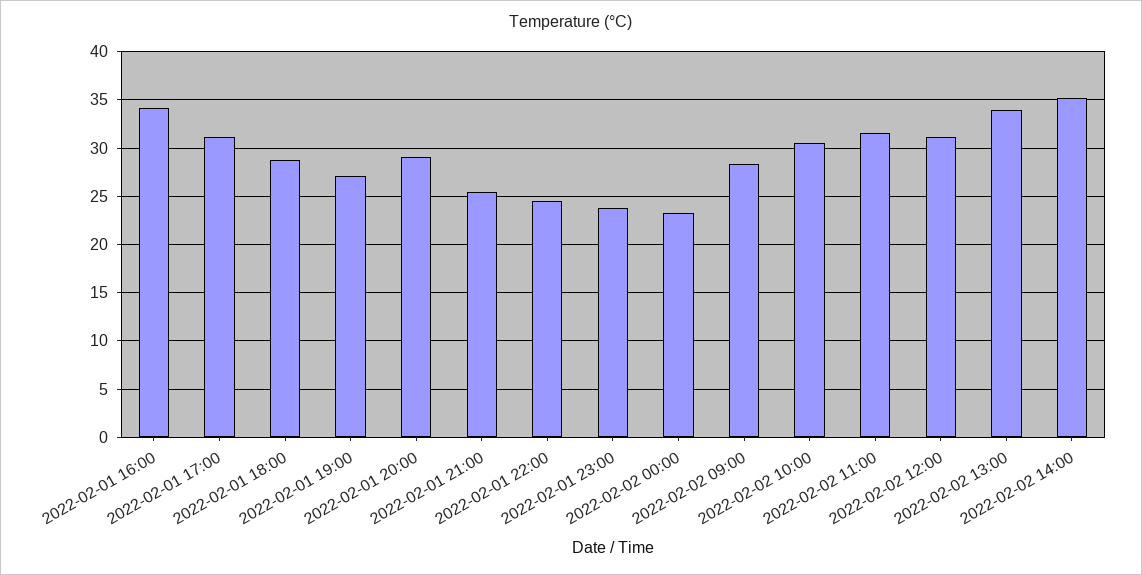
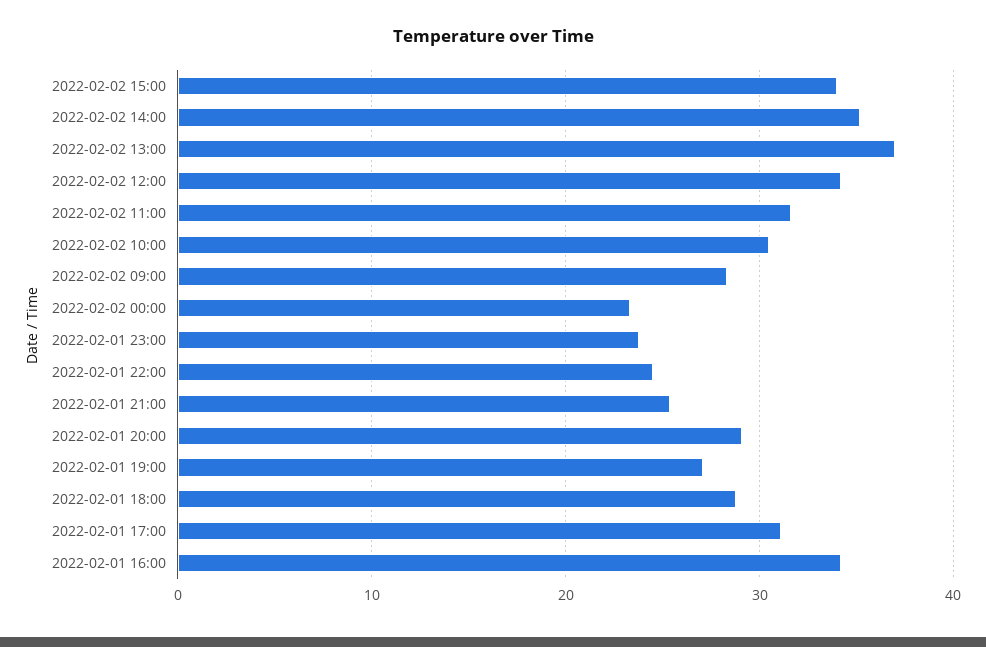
2022-02-02 12:00: 31 -> 34
2022-02-02 13:00: 34 -> 37
2022-02-02 15:00: none -> 34

